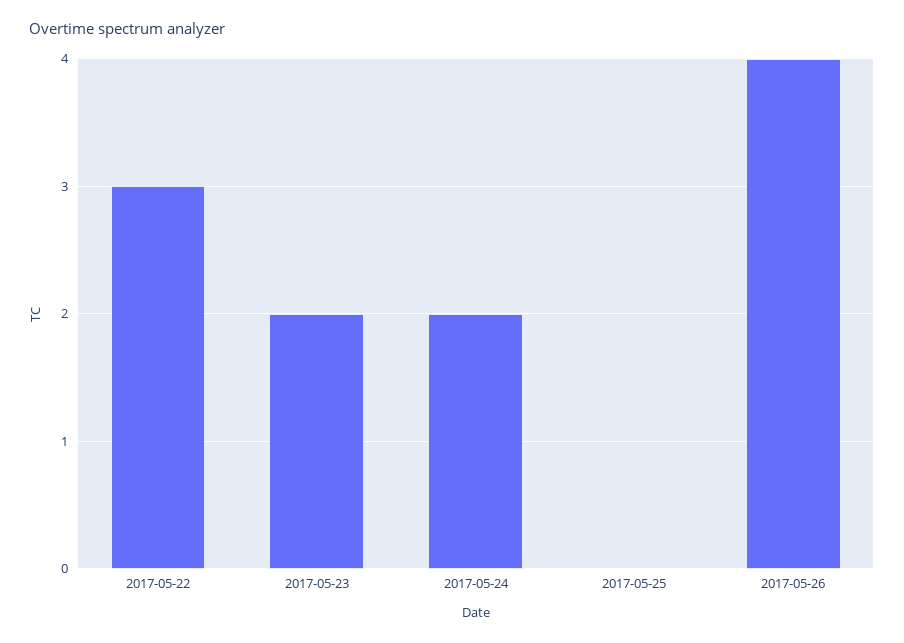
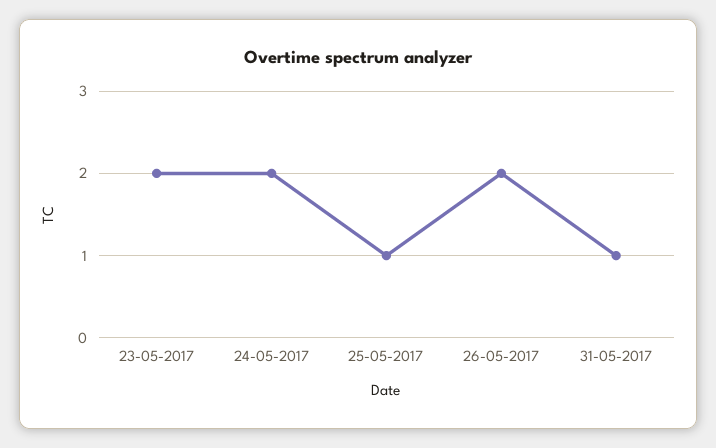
2017-05-22: 3 -> none
2017-05-25: 0 -> 1
2017-05-26: 4 -> 2
31-05-2017: none -> 1

